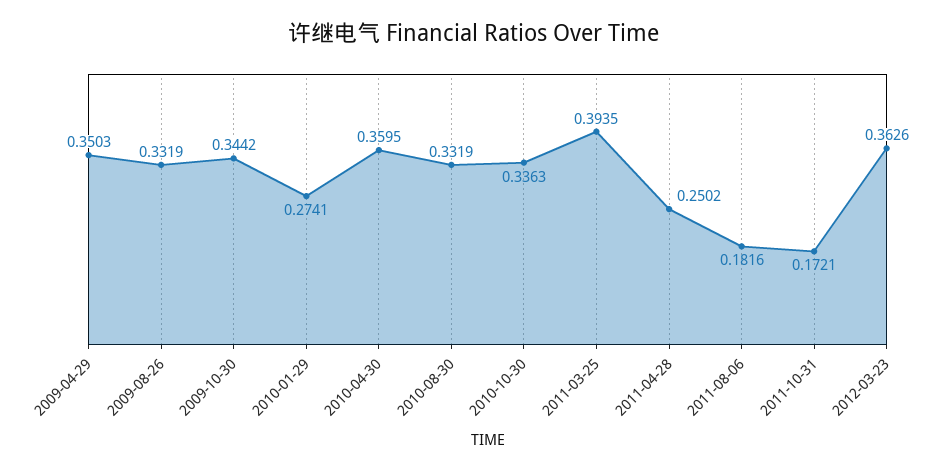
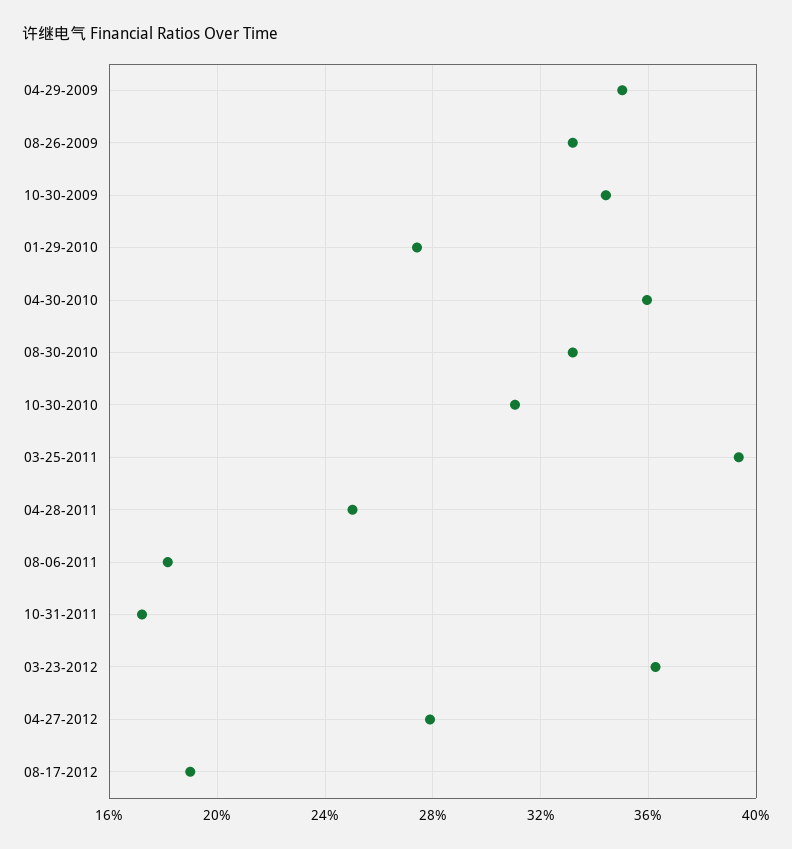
2010-10-30: 0.3363 -> 0.31
04-27-2012: none -> 0.28
08-17-2012: none -> 0.19

